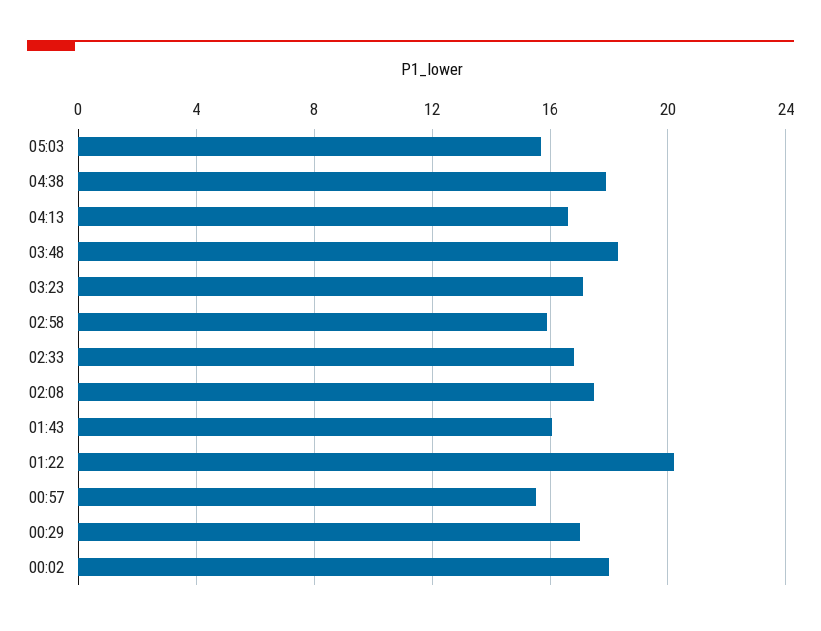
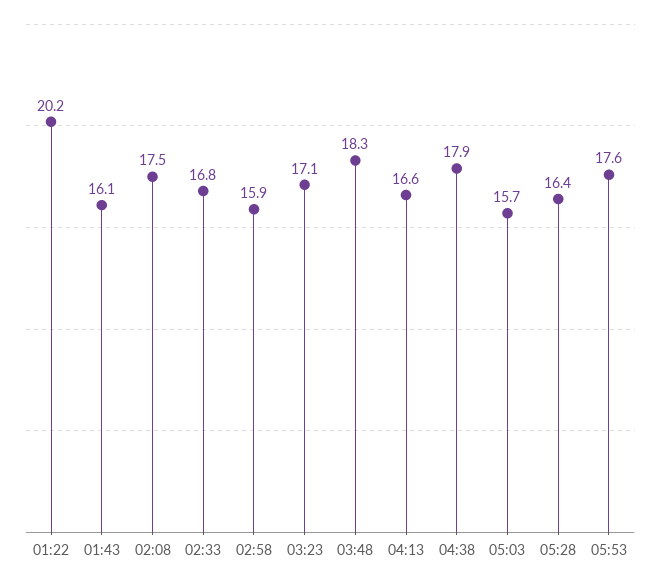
00:57: 15.5 -> none
00:29: 17 -> none
00:02: 18 -> none
05:28: none -> 16.4
05:53: none -> 17.6

